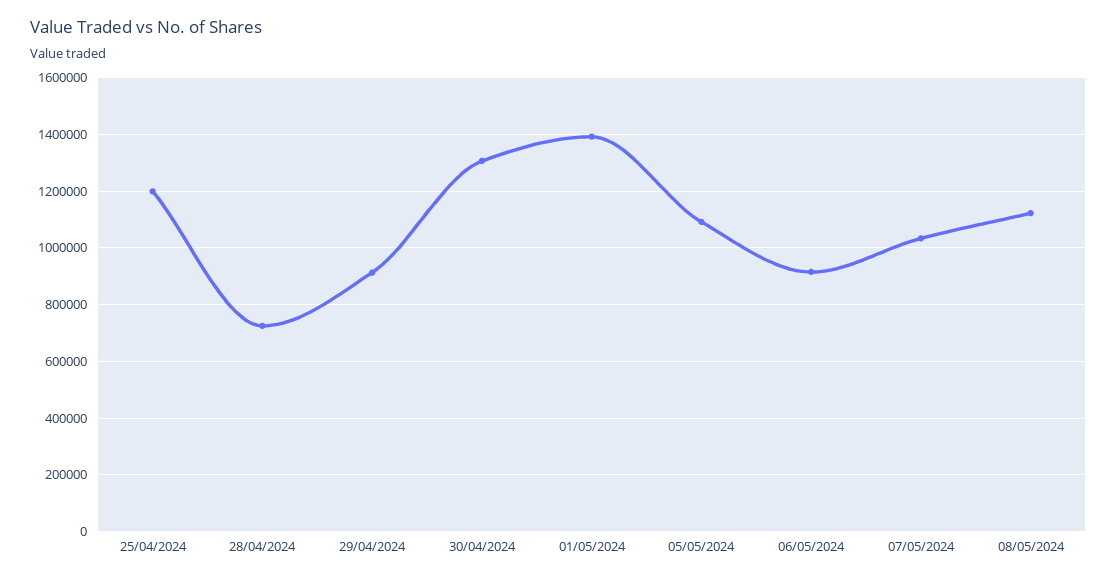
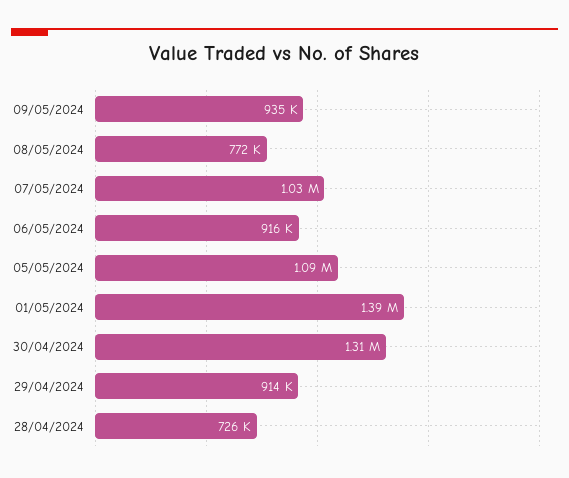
25/04/2024: 1200000 -> none
08/05/2024: 1125000 -> 772000
09/05/2024: none -> 935000

